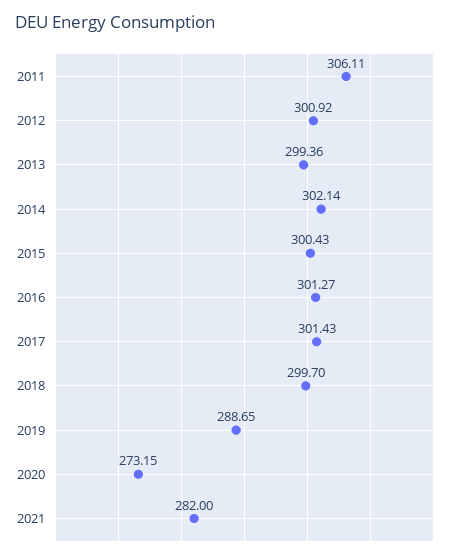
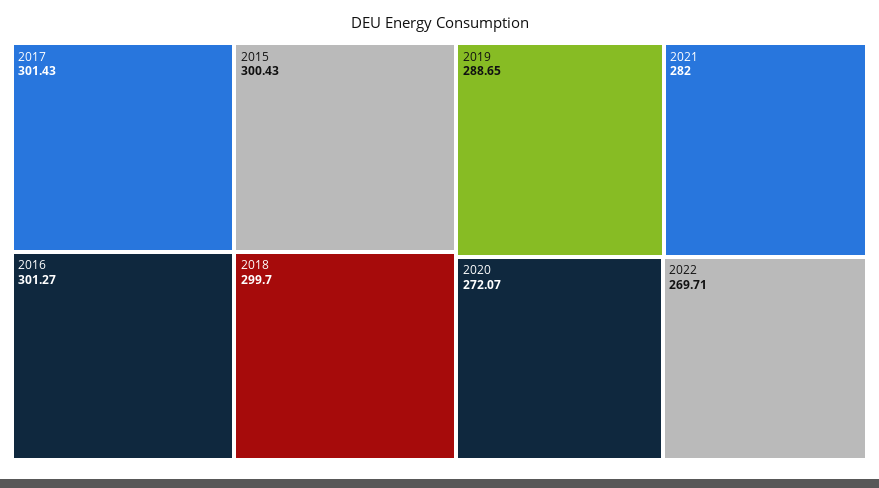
2011: 306.11 -> none
2012: 300.92 -> none
2013: 299.36 -> none
2014: 302.14 -> none
2020: 273.15 -> 272.07
2022: none -> 269.71

